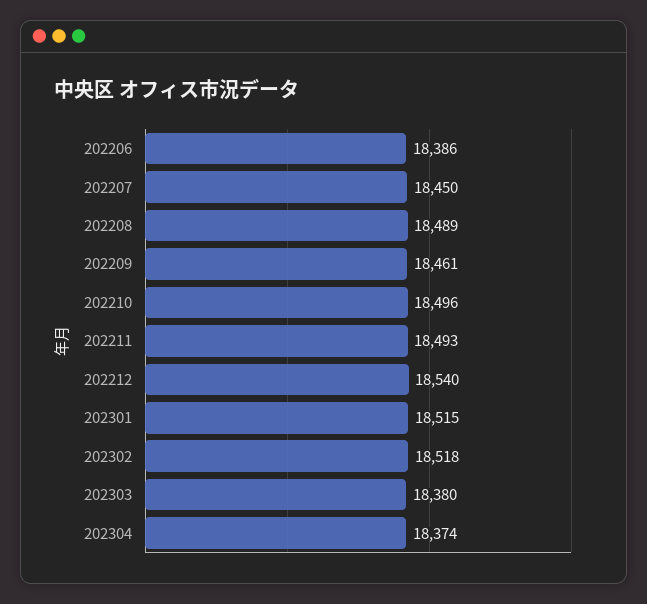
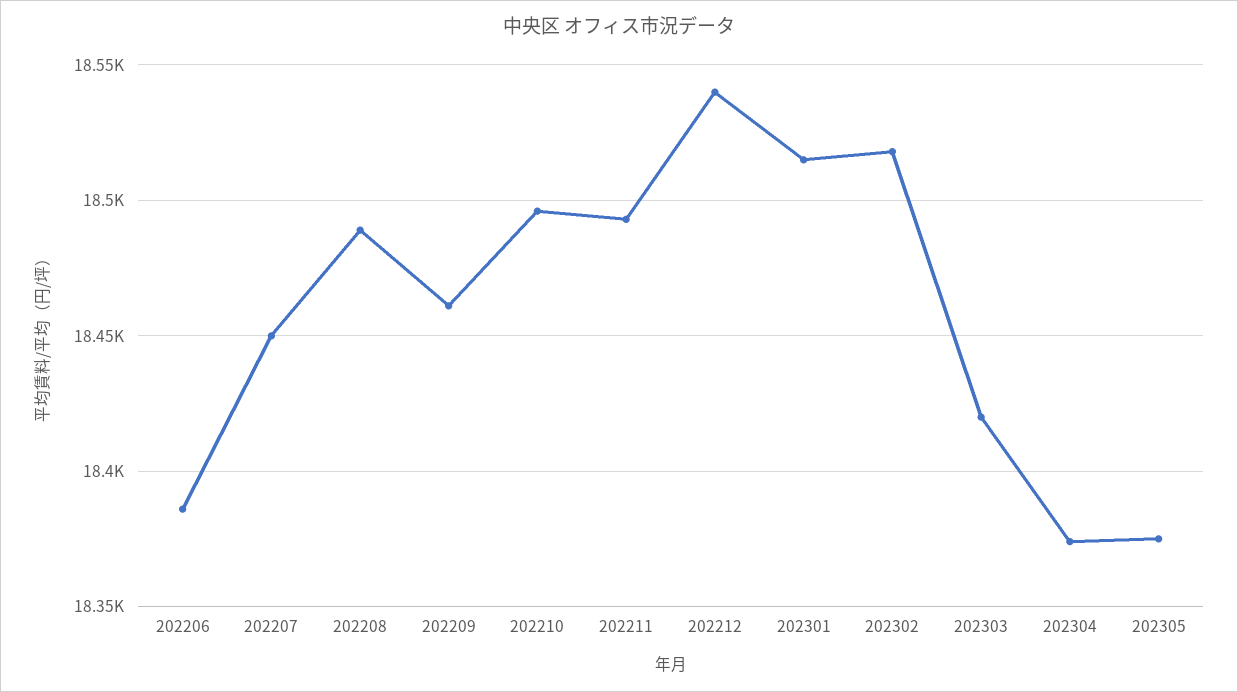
202303: 18380 -> 18420
202305: none -> 18375

